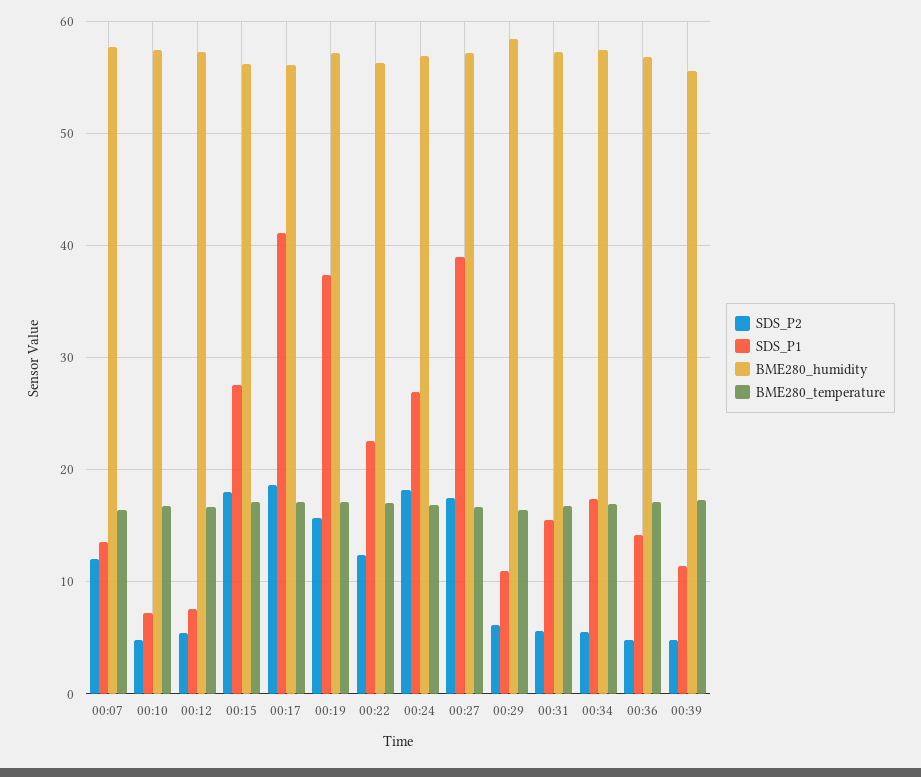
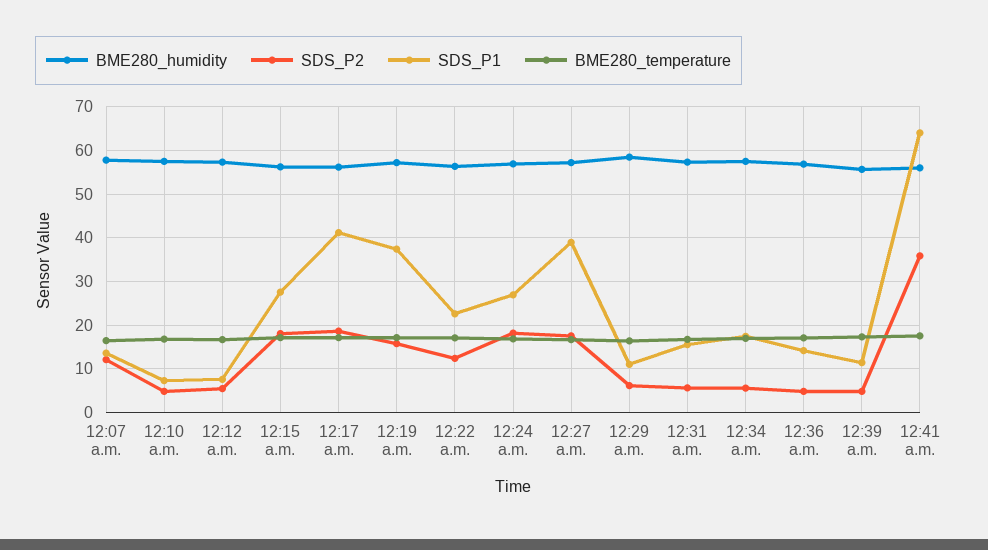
BME280_humidity, 12:41 a.m.: none -> 56
SDS_P2, 12:41 a.m.: none -> 36
SDS_P1, 12:41 a.m.: none -> 64
BME280_temperature, 12:41 a.m.: none -> 18

